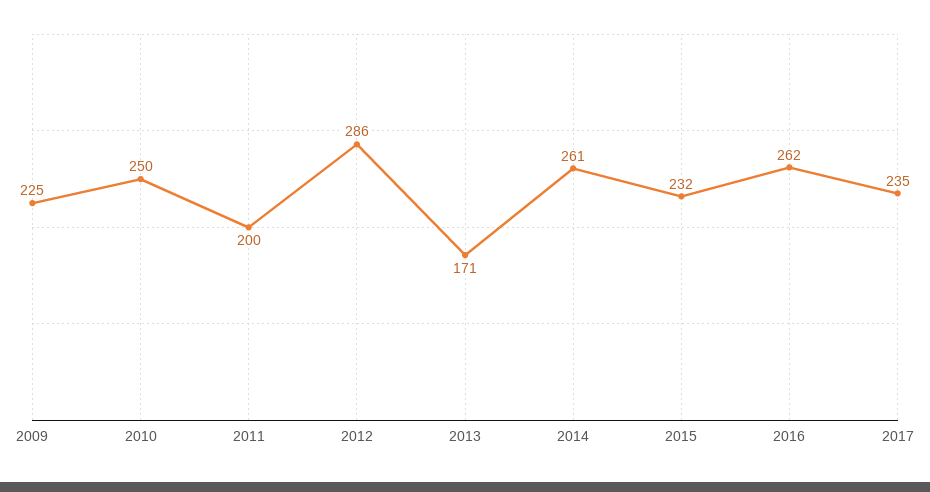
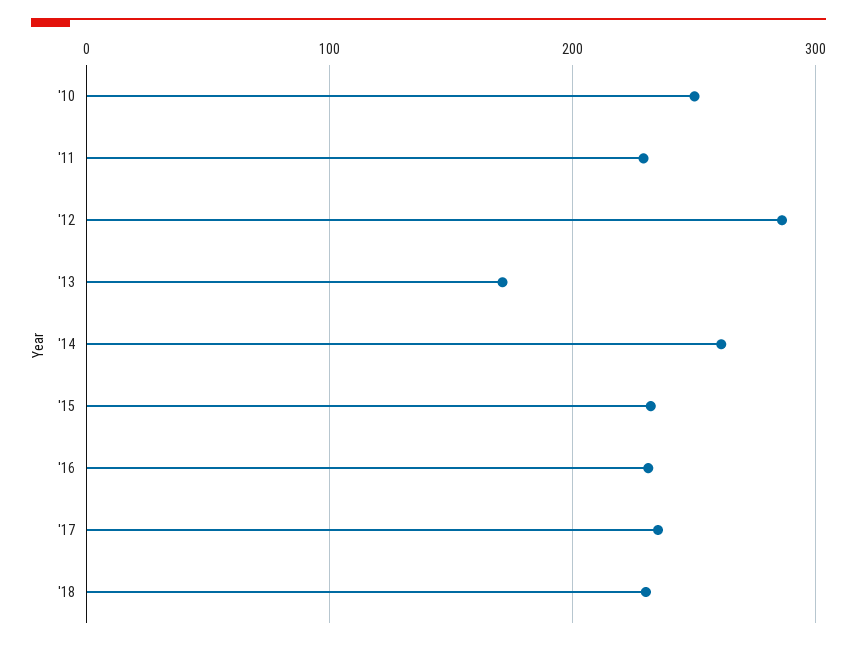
2009: 225 -> none
2011: 200 -> 230
2016: 262 -> 230
'18: none -> 230

